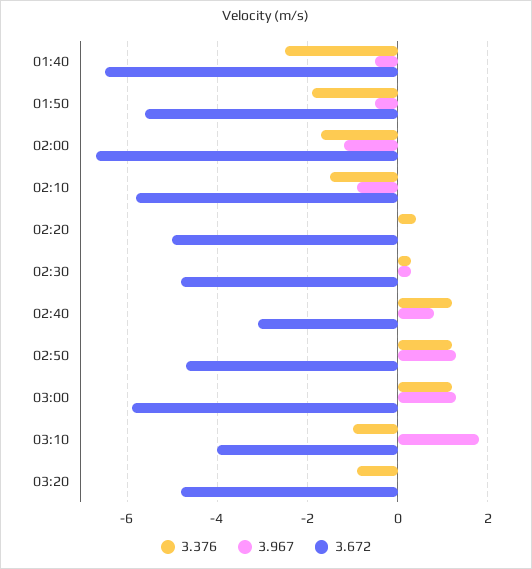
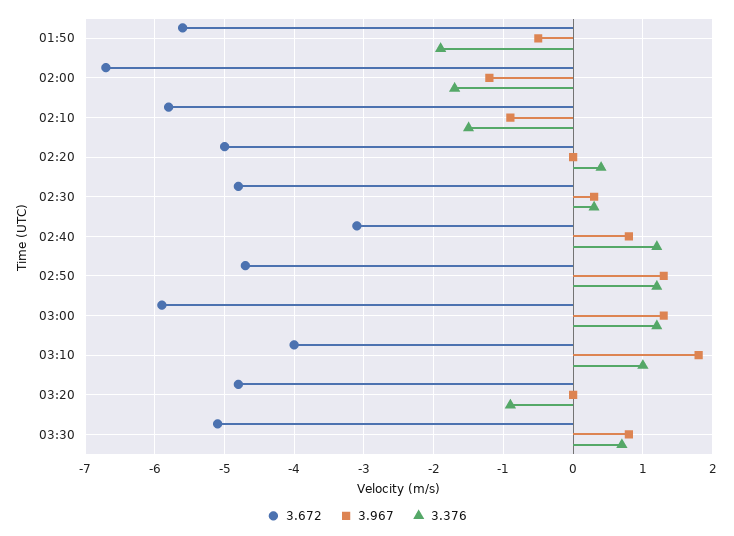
3.376, 01:40: -2.5 -> none
3.967, 01:40: -0.5 -> none
3.672, 01:40: -6.5 -> none
3.376, 03:10: -1 -> 1
3.672, 03:30: none -> -5.1
3.967, 03:30: none -> 0.8
3.376, 03:30: none -> 0.7

